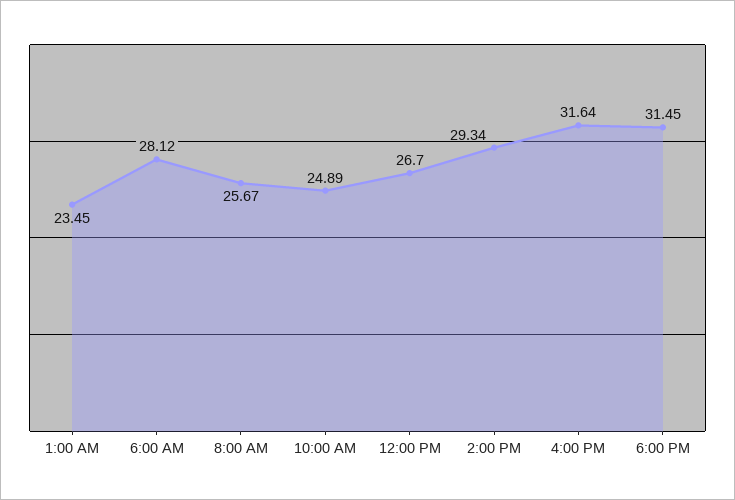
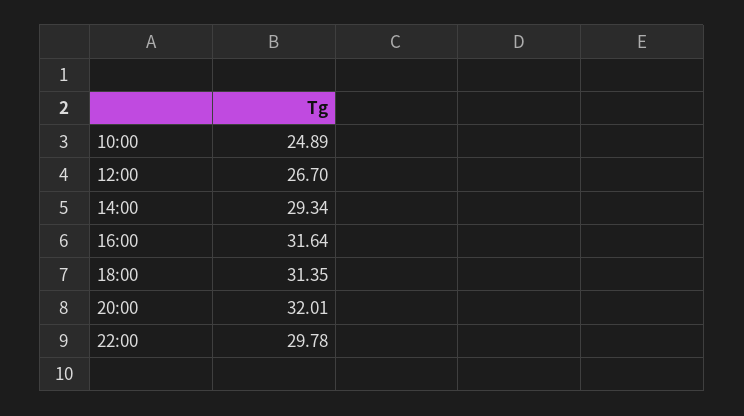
1:00 AM: 23.45 -> none
6:00 AM: 28.12 -> none
8:00 AM: 25.67 -> none
6:00 PM: 31.45 -> 31.35
20:00: none -> 32.01
22:00: none -> 29.78

